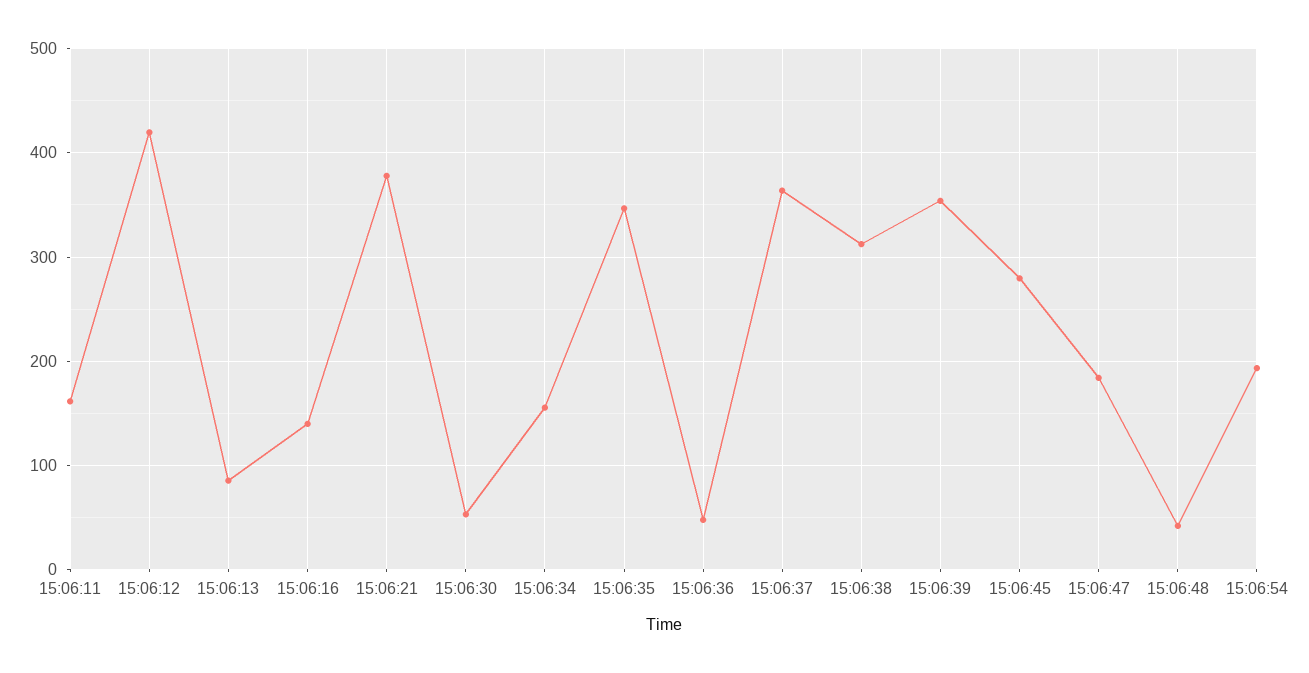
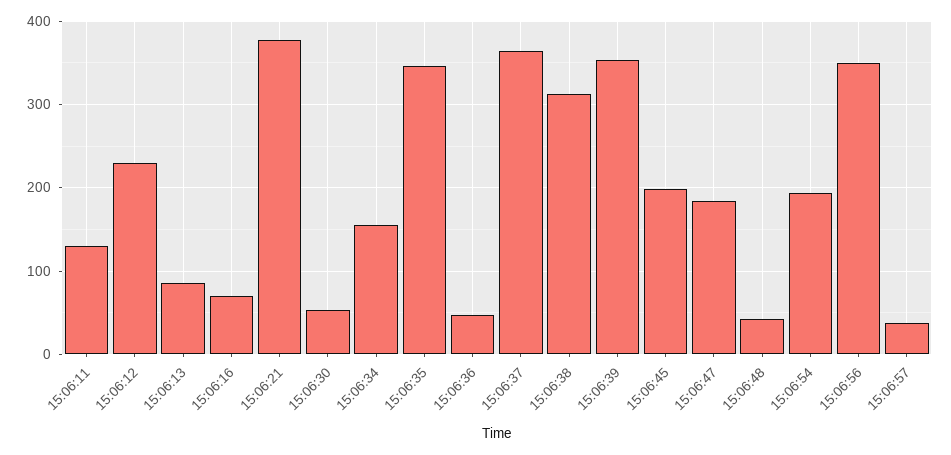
15:06:11: 160 -> 130
15:06:12: 420 -> 230
15:06:16: 140 -> 70
15:06:45: 280 -> 200
15:06:56: none -> 350
15:06:57: none -> 40

